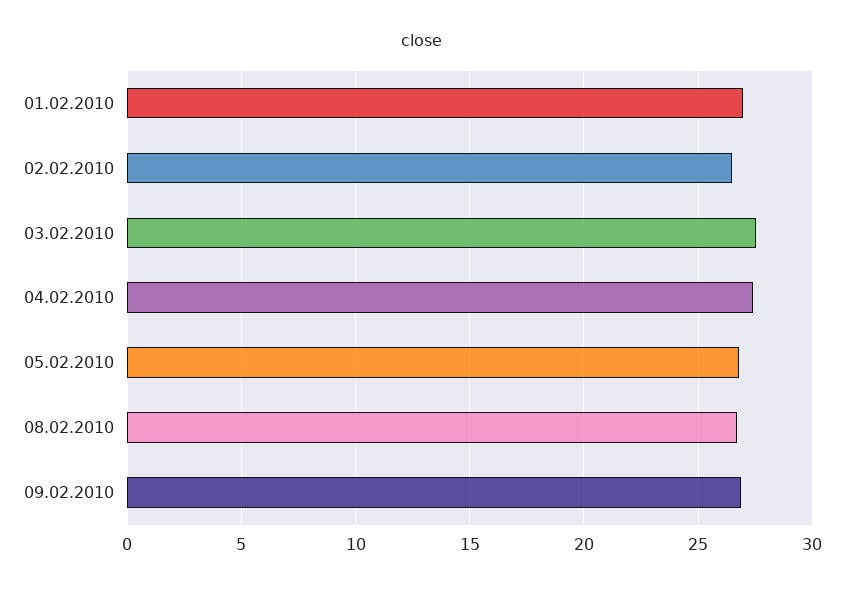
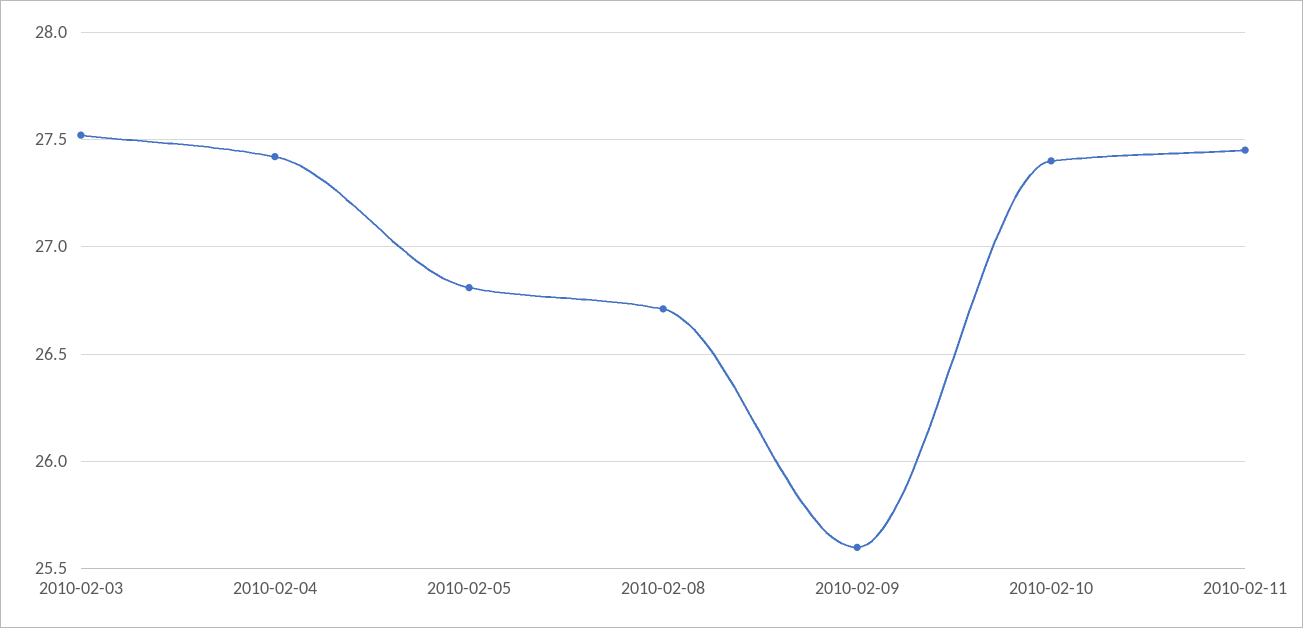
01.02.2010: 27 -> none
02.02.2010: 26.5 -> none
09.02.2010: 27 -> 25.6
2010-02-10: none -> 27.4
2010-02-11: none -> 27.45

